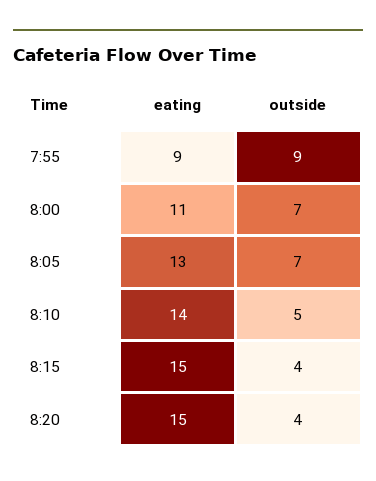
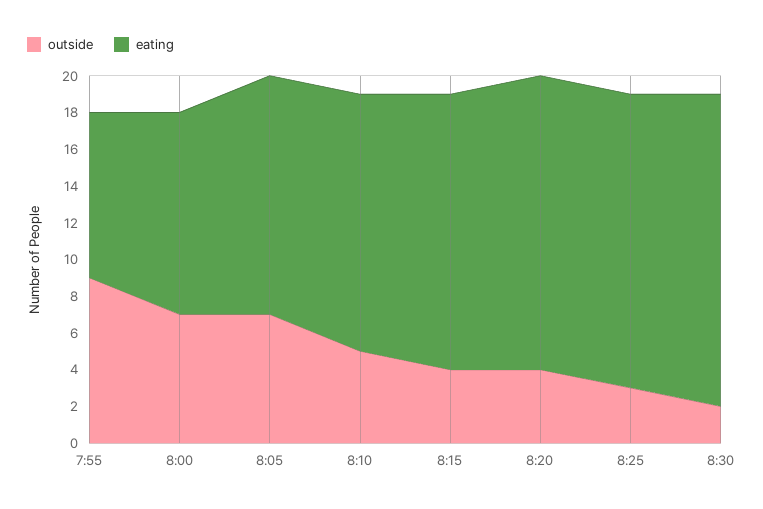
eating, 8:20: 15 -> 16
outside, 8:25: none -> 3
eating, 8:25: none -> 16
outside, 8:30: none -> 2
eating, 8:30: none -> 17

